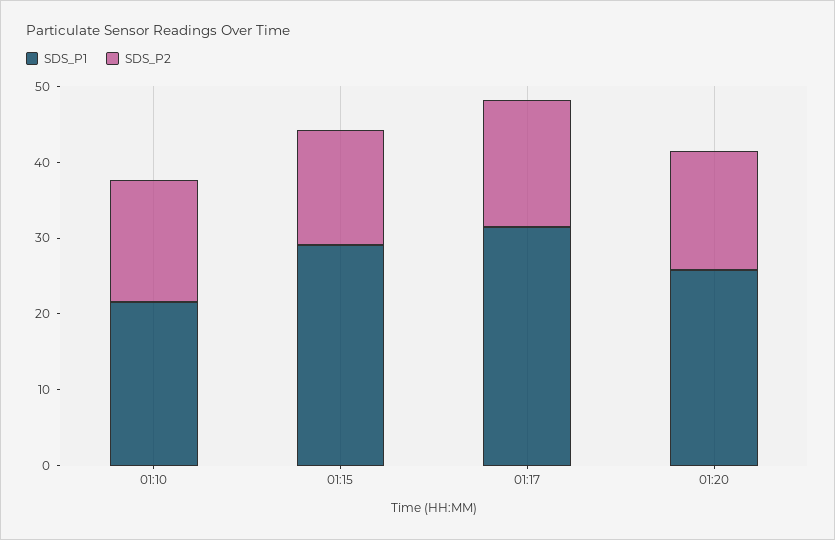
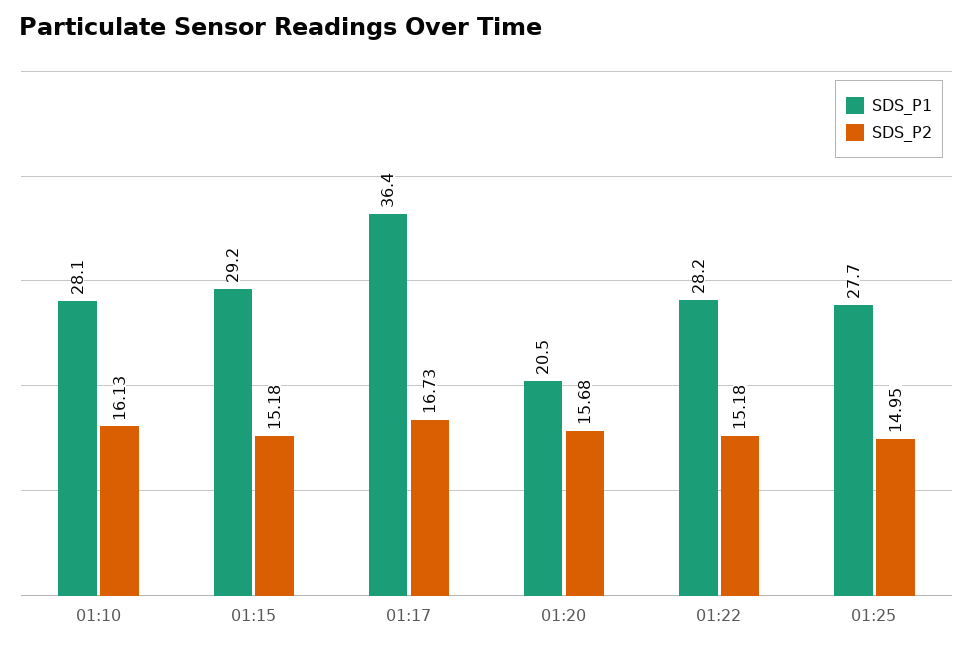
SDS_P1, 01:10: 22 -> 28.1
SDS_P1, 01:17: 32 -> 36.4
SDS_P1, 01:20: 26 -> 20.5
SDS_P1, 01:22: none -> 28.2
SDS_P2, 01:22: none -> 15.18
SDS_P1, 01:25: none -> 27.7
SDS_P2, 01:25: none -> 14.95

